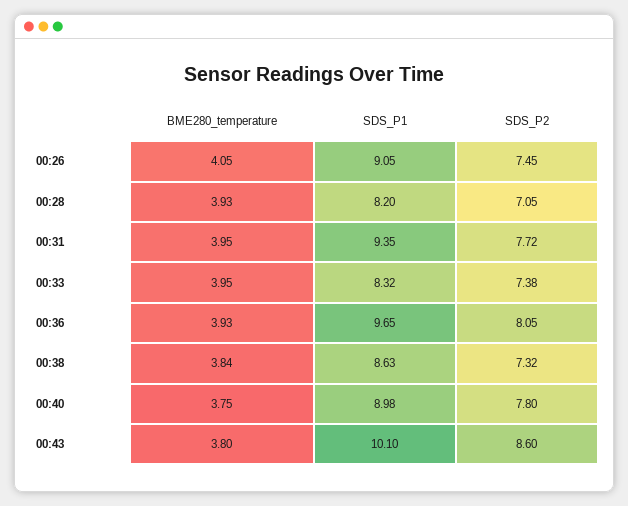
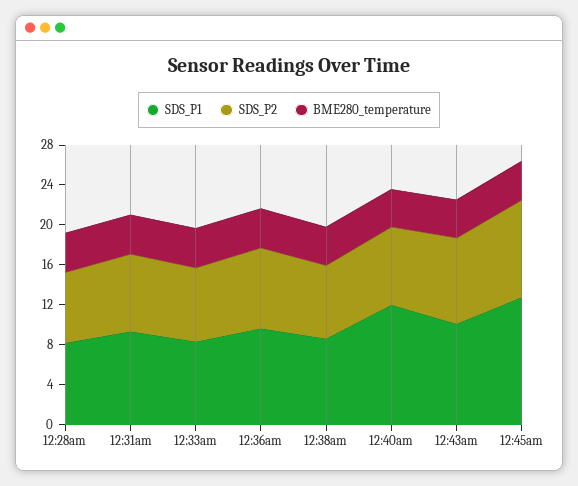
BME280_temperature, 00:26: 4.05 -> none
SDS_P1, 00:26: 9.05 -> none
SDS_P2, 00:26: 7.45 -> none
SDS_P1, 00:40: 8.98 -> 12
SDS_P1, 12:45am: none -> 13
SDS_P2, 12:45am: none -> 10
BME280_temperature, 12:45am: none -> 4

